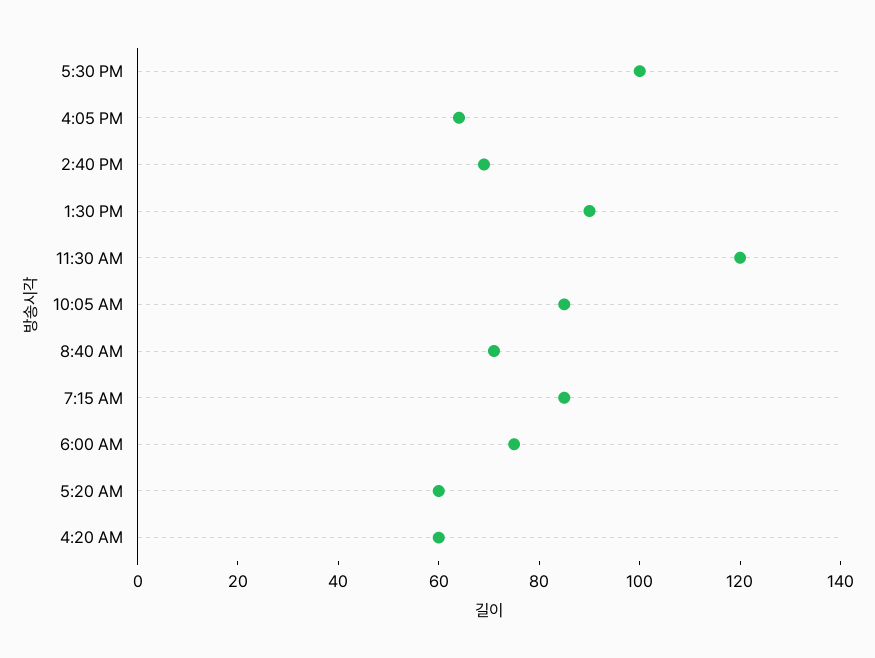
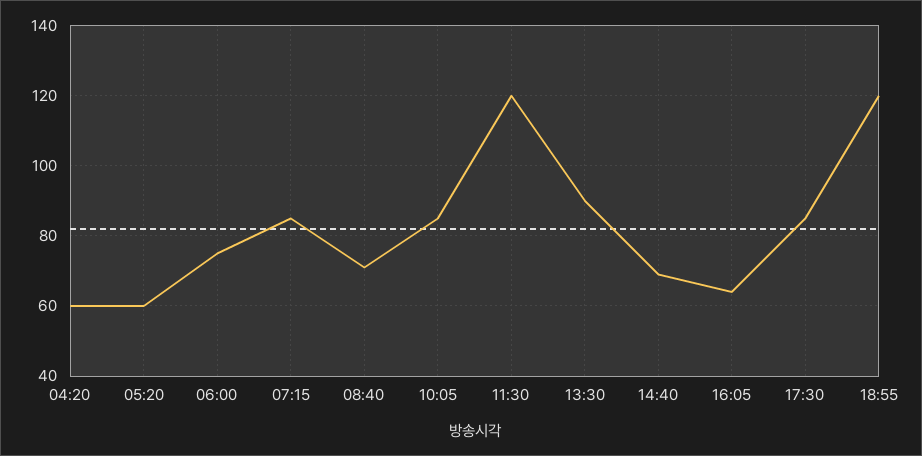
5:30 PM: 100 -> 85
18:55: none -> 120

